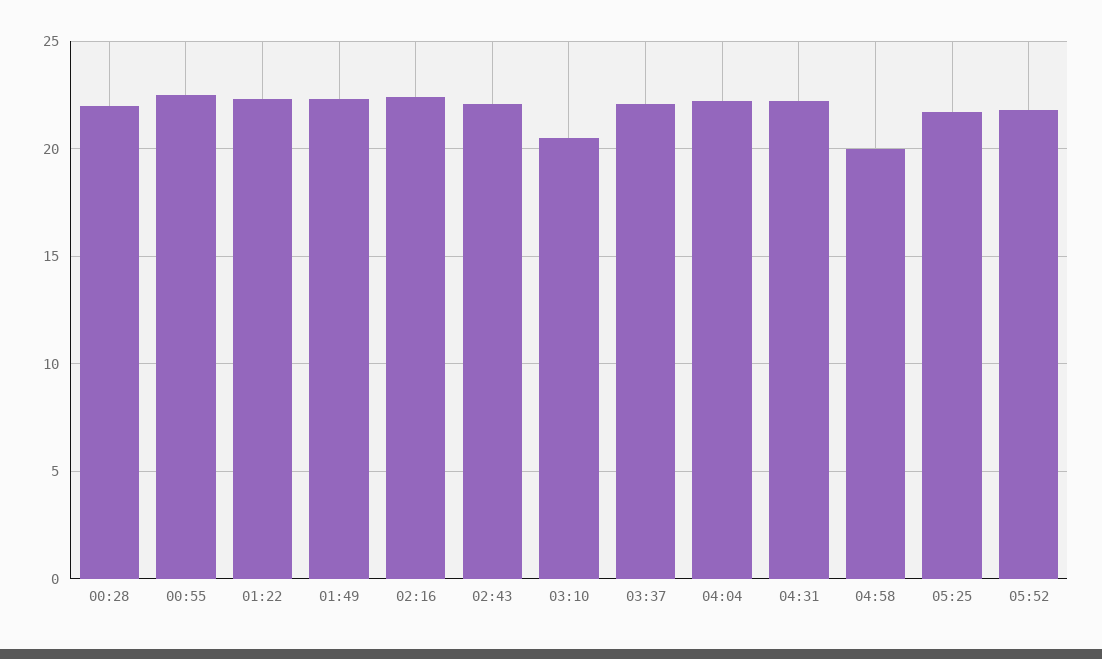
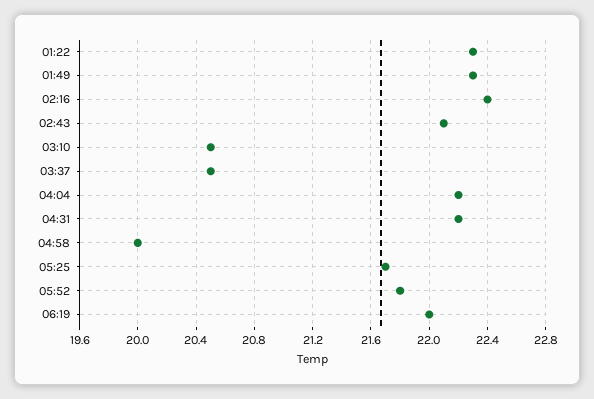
00:28: 22 -> none
00:55: 22.5 -> none
03:37: 22 -> 20.5
06:19: none -> 22

